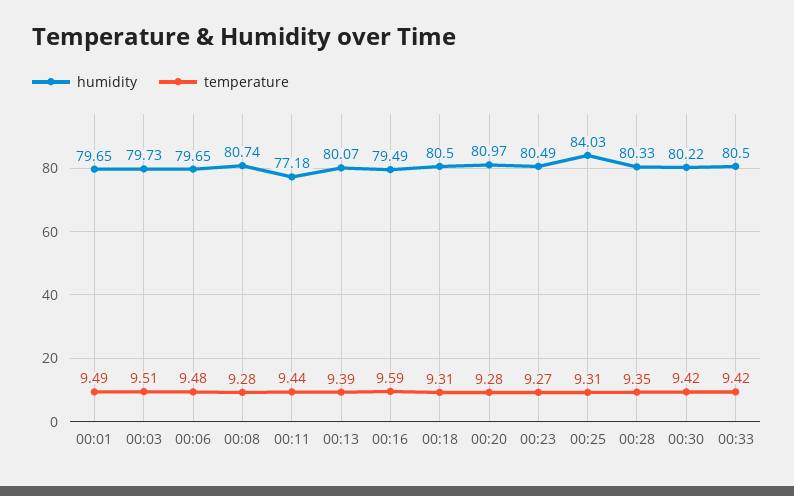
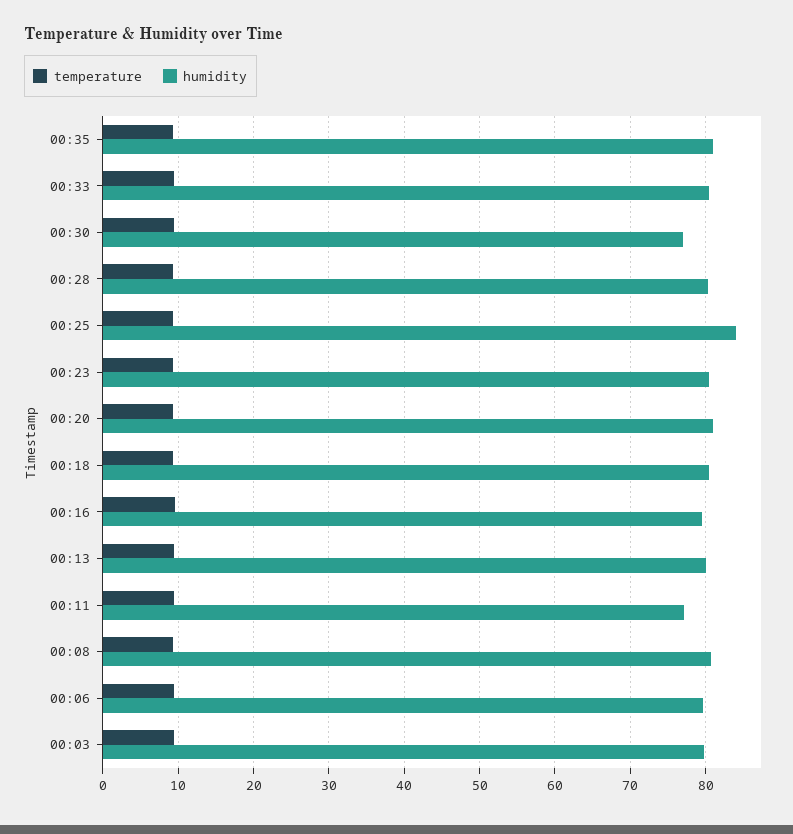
humidity, 00:01: 79.65 -> none
temperature, 00:01: 9.49 -> none
humidity, 00:30: 80.22 -> 77
temperature, 00:35: none -> 9
humidity, 00:35: none -> 81

